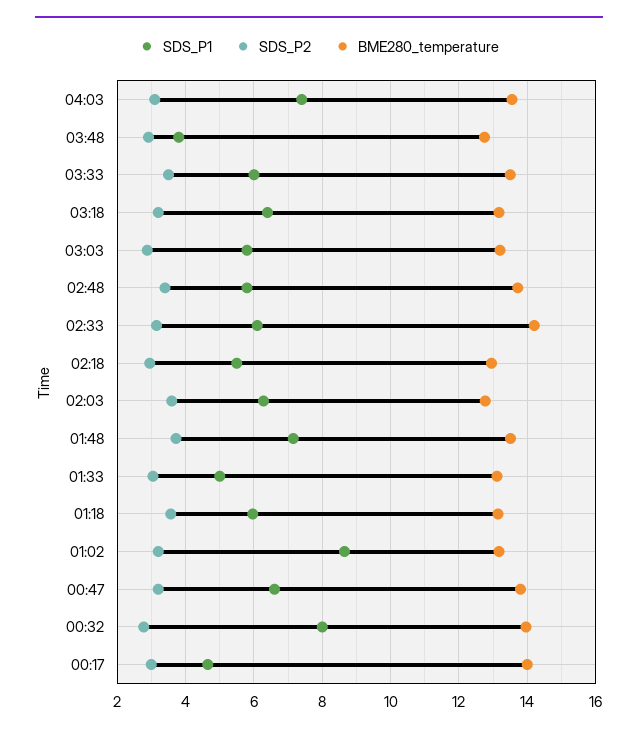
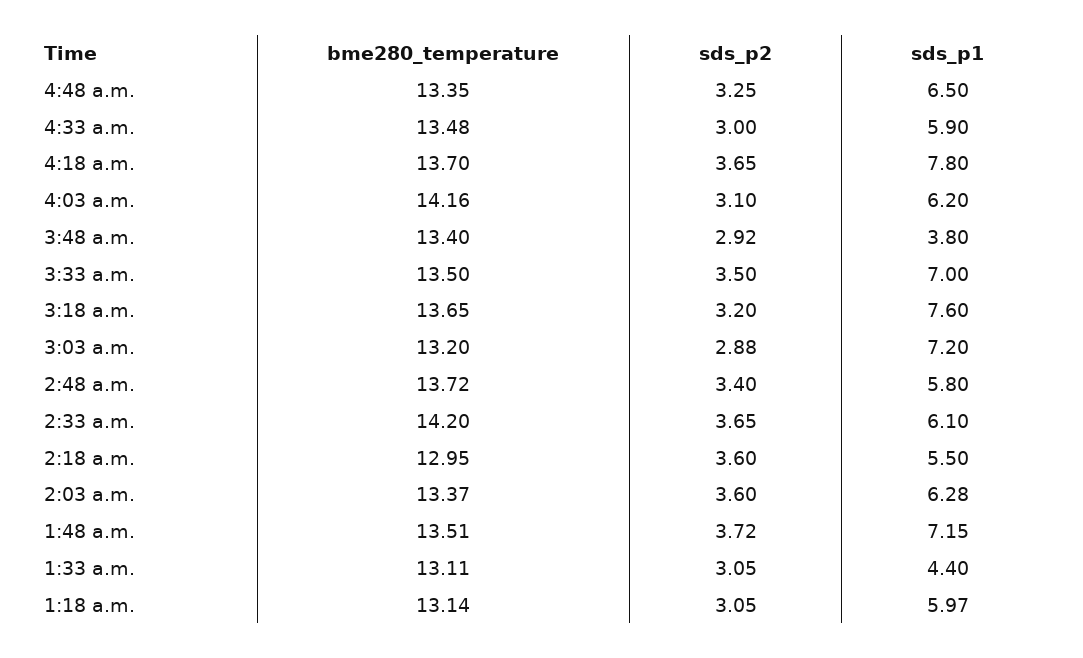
SDS_P1, 04:03: 7.4 -> 6.2
BME280_temperature, 04:03: 13.6 -> 14.16
BME280_temperature, 03:48: 12.8 -> 13.4
SDS_P1, 03:33: 6 -> 7
SDS_P1, 03:18: 6.4 -> 7.6
BME280_temperature, 03:18: 13.2 -> 13.65
SDS_P1, 03:03: 5.8 -> 7.2
SDS_P2, 02:33: 3.2 -> 3.65
SDS_P2, 02:18: 3 -> 3.6
BME280_temperature, 02:03: 12.8 -> 13.37
SDS_P1, 01:33: 5 -> 4.4
SDS_P2, 01:18: 3.6 -> 3.05
SDS_P1, 01:02: 8.6 -> none
SDS_P2, 01:02: 3.2 -> none
BME280_temperature, 01:02: 13.2 -> none
SDS_P1, 00:47: 6.6 -> none
SDS_P2, 00:47: 3.2 -> none
BME280_temperature, 00:47: 13.8 -> none
SDS_P1, 00:32: 8 -> none
SDS_P2, 00:32: 2.8 -> none
BME280_temperature, 00:32: 14 -> none
SDS_P1, 00:17: 4.6 -> none
SDS_P2, 00:17: 3 -> none
BME280_temperature, 00:17: 14 -> none
BME280_temperature, 4:48 a.m.: none -> 13.35
SDS_P2, 4:48 a.m.: none -> 3.25
SDS_P1, 4:48 a.m.: none -> 6.5
BME280_temperature, 4:33 a.m.: none -> 13.48
SDS_P2, 4:33 a.m.: none -> 3
SDS_P1, 4:33 a.m.: none -> 5.9
BME280_temperature, 4:18 a.m.: none -> 13.7
SDS_P2, 4:18 a.m.: none -> 3.65
SDS_P1, 4:18 a.m.: none -> 7.8

